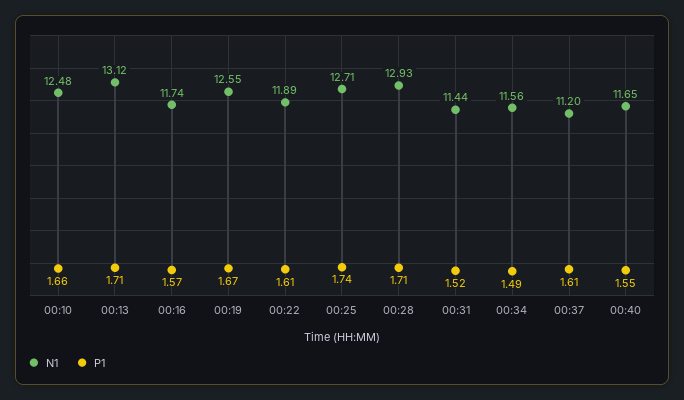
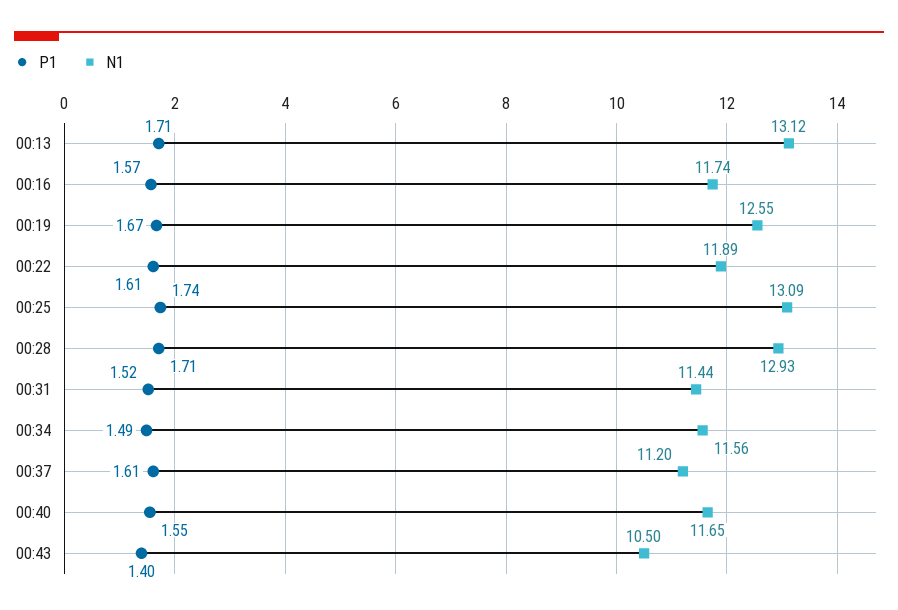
N1, 00:10: 12.48 -> none
P1, 00:10: 1.66 -> none
N1, 00:25: 12.71 -> 13.09
P1, 00:43: none -> 1.4
N1, 00:43: none -> 10.5

